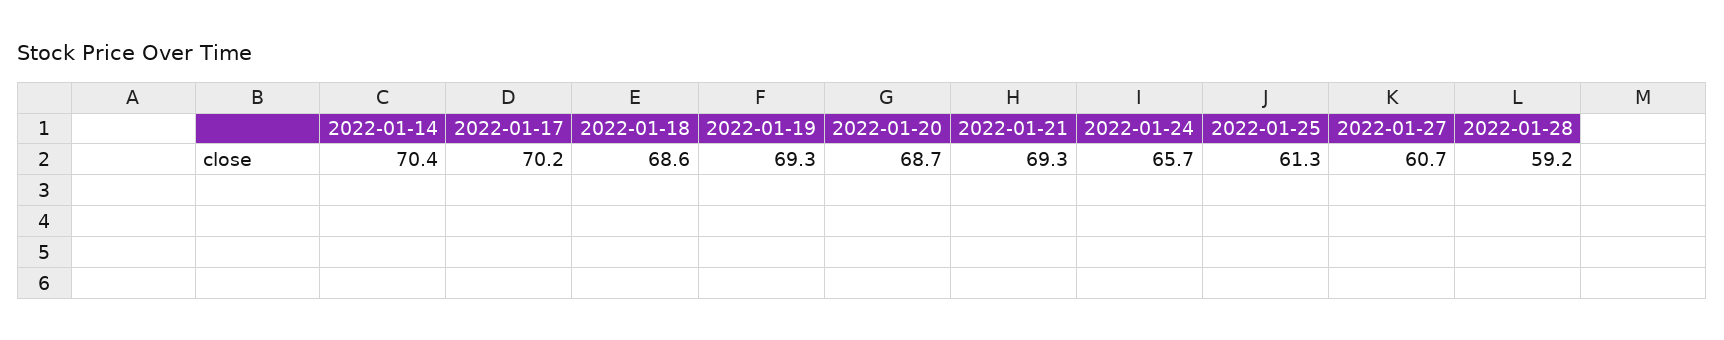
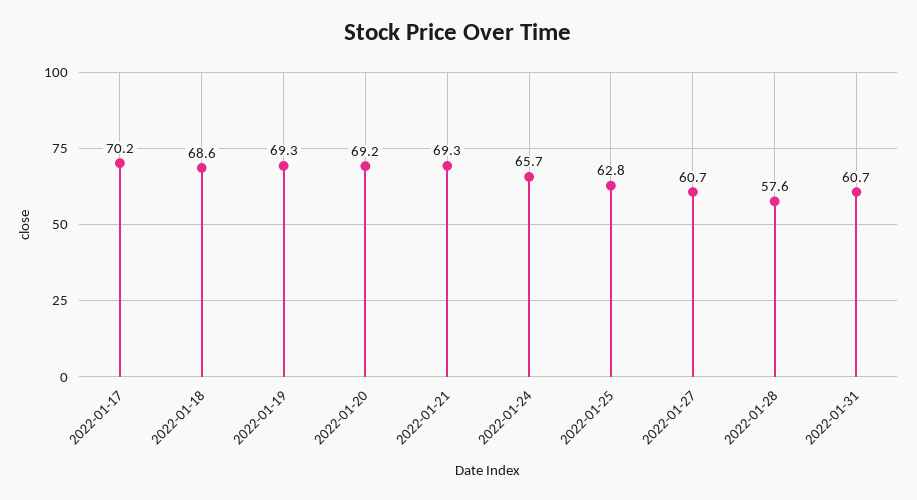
2022-01-14: 70.4 -> none
2022-01-20: 68.7 -> 69.2
2022-01-25: 61.3 -> 62.8
2022-01-28: 59.2 -> 57.6
2022-01-31: none -> 60.7

